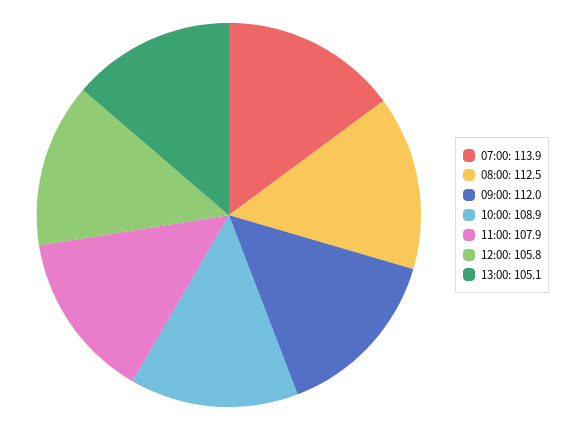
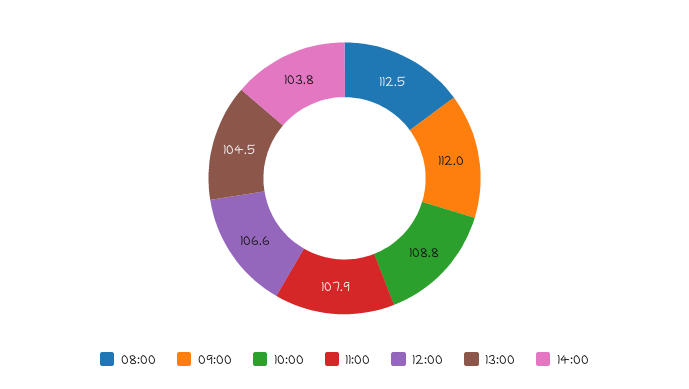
07:00: 113.9 -> none
10:00: 108.9 -> 108.8
12:00: 105.8 -> 106.6
13:00: 105.1 -> 104.5
14:00: none -> 103.8

